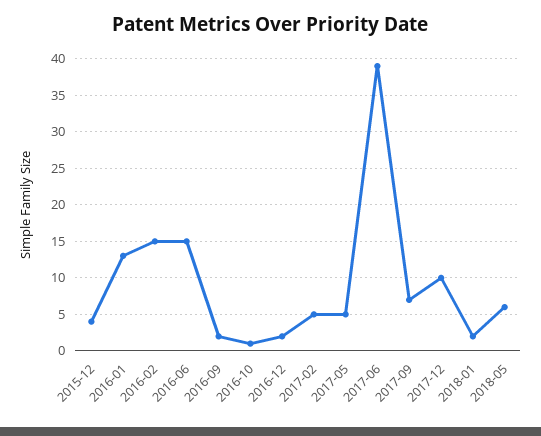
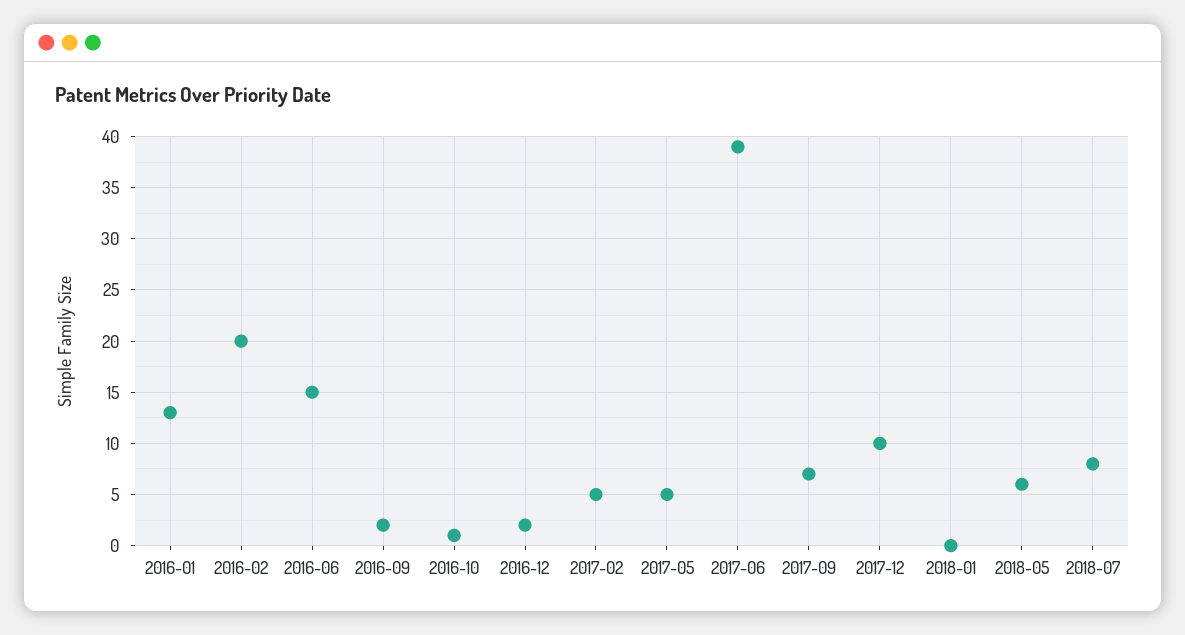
2015-12: 4 -> none
2016-02: 15 -> 20
2018-01: 2 -> 0
2018-07: none -> 8

